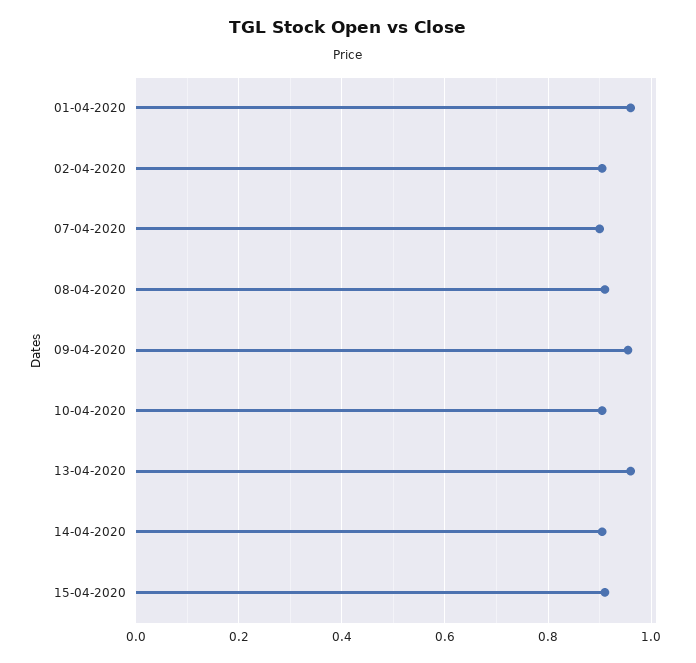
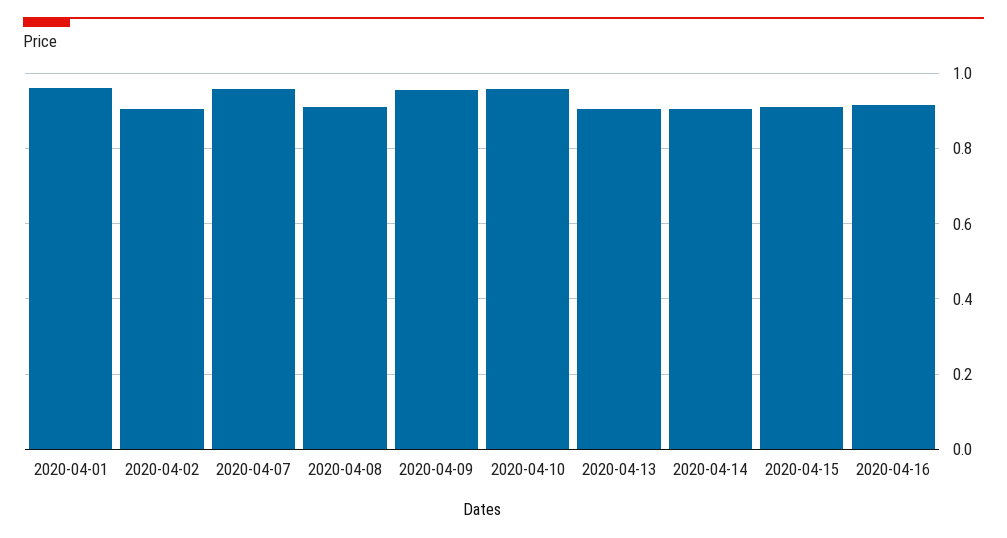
07-04-2020: 0.9 -> 0.96
10-04-2020: 0.9 -> 0.96
13-04-2020: 0.96 -> 0.9
2020-04-16: none -> 0.92

